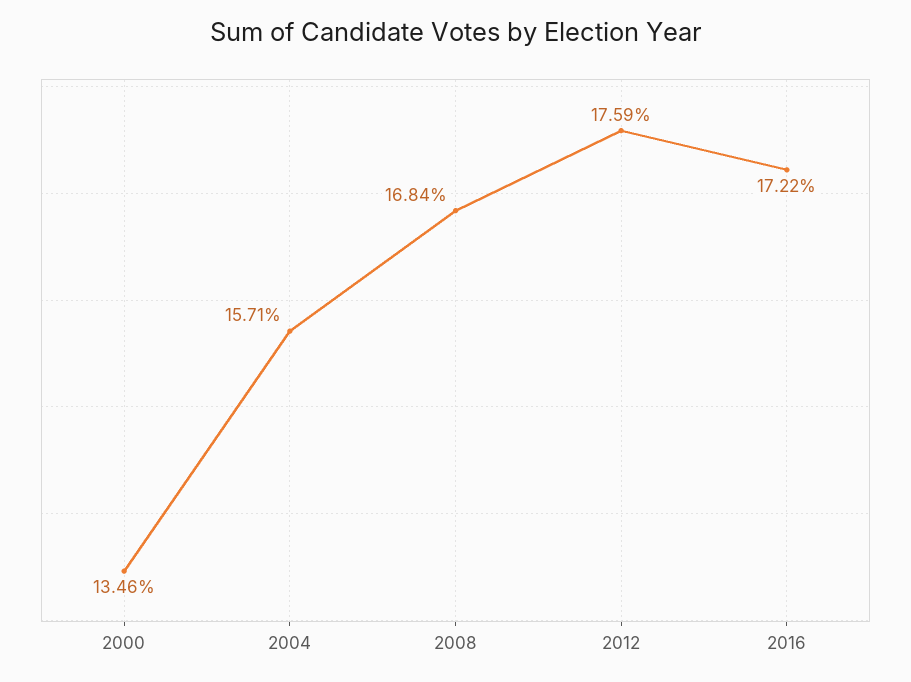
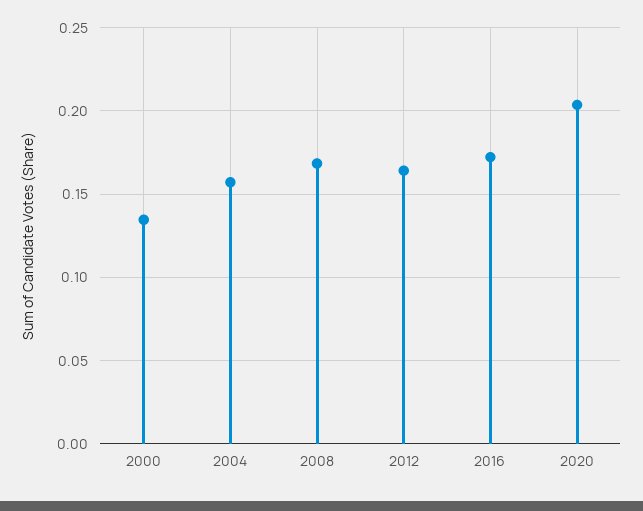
2012: 0.1759 -> 0.165
2020: none -> 0.205

